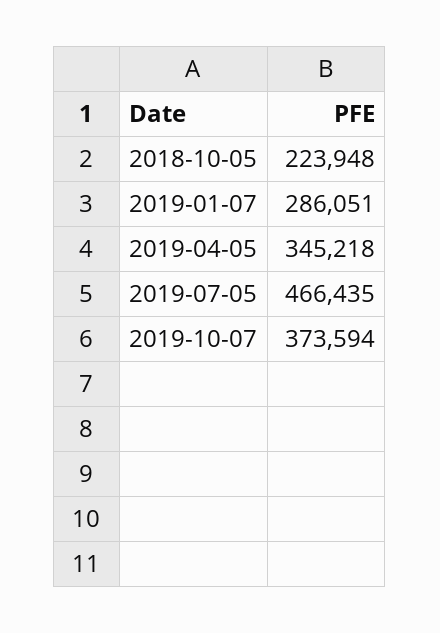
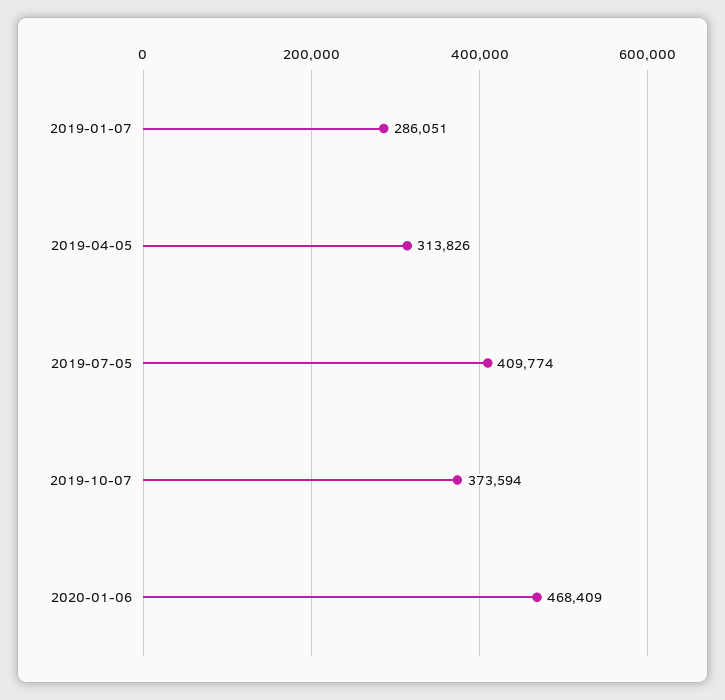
2018-10-05: 223948 -> none
2019-04-05: 345218 -> 313826
2019-07-05: 466435 -> 409774
2020-01-06: none -> 468409

